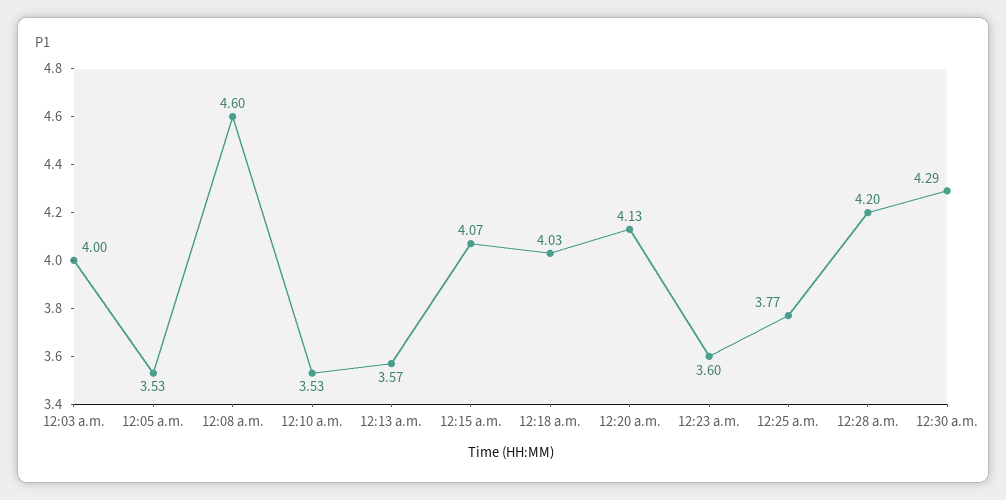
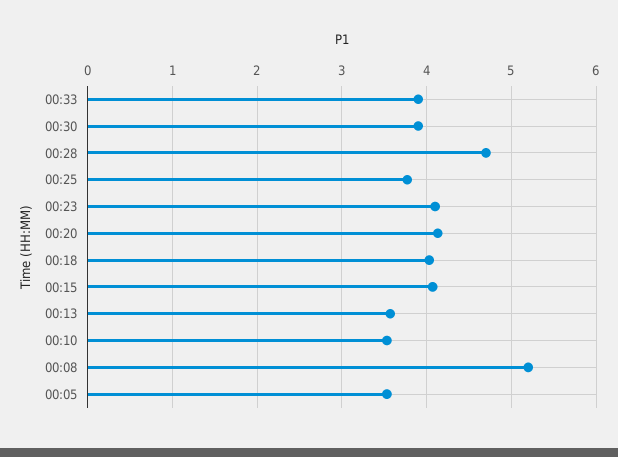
12:03 a.m.: 4 -> none
12:08 a.m.: 4.6 -> 5.2
12:23 a.m.: 3.6 -> 4.1
12:28 a.m.: 4.2 -> 4.7
12:30 a.m.: 4.29 -> 3.9
00:33: none -> 3.9

